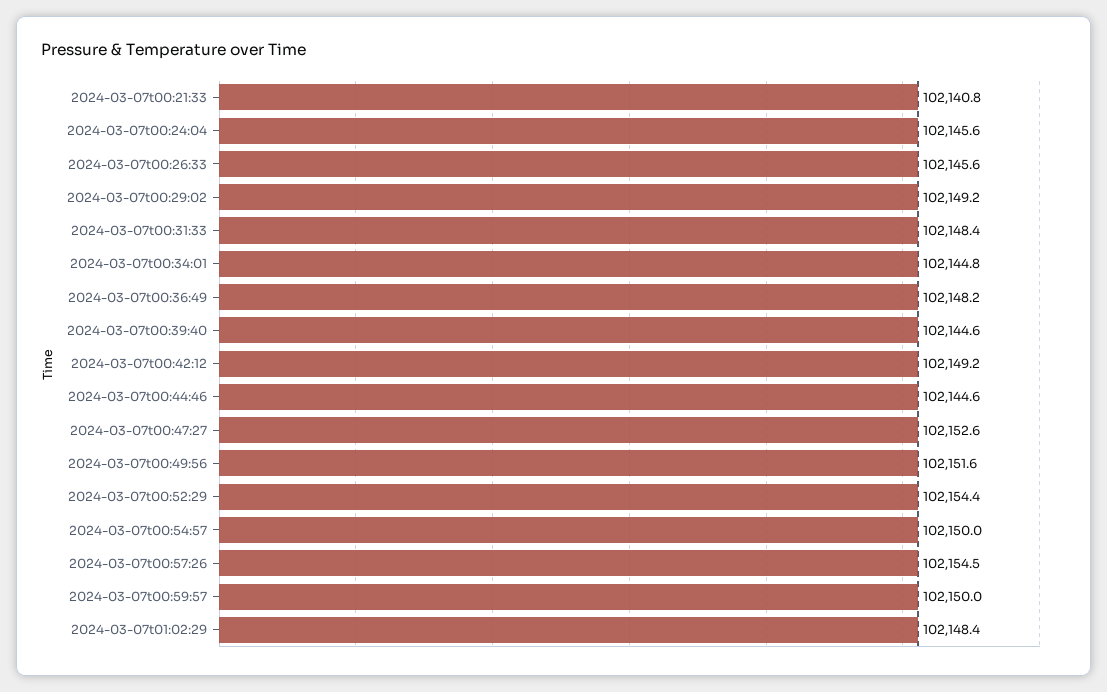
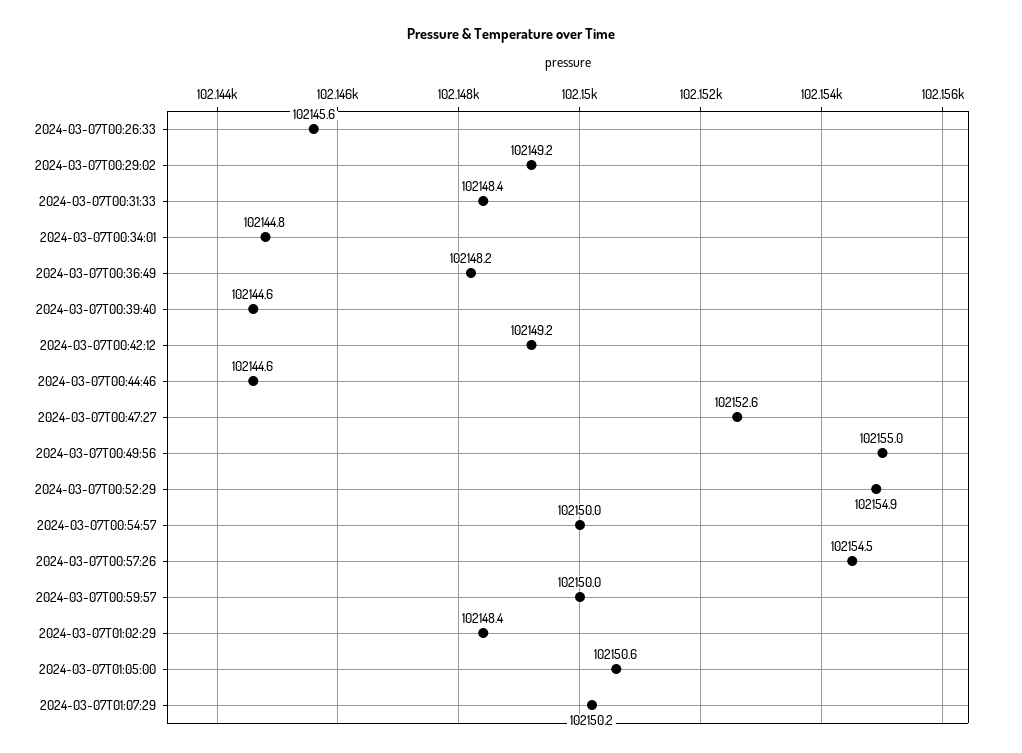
2024-03-07t00:21:33: 102140.8 -> none
2024-03-07t00:24:04: 102145.6 -> none
2024-03-07t00:49:56: 102151.6 -> 102155
2024-03-07t00:52:29: 102154.4 -> 102154.9
2024-03-07T01:05:00: none -> 102150.6
2024-03-07T01:07:29: none -> 102150.2

